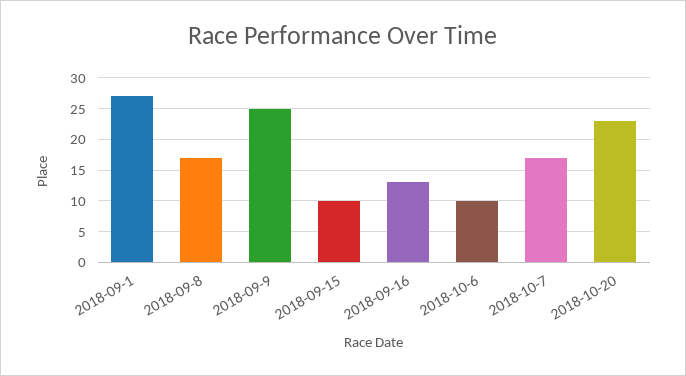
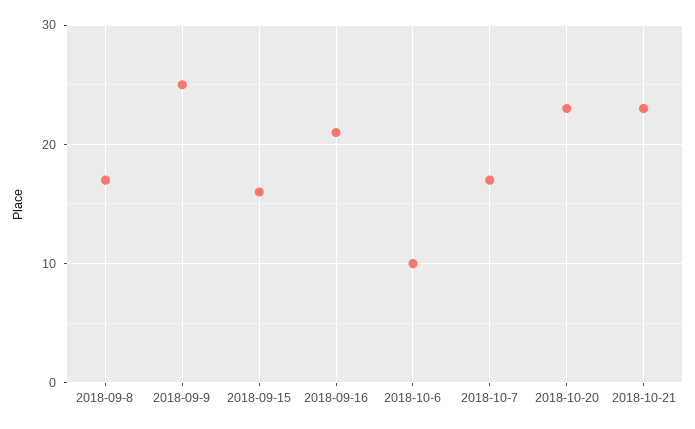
2018-09-1: 27 -> none
2018-09-15: 10 -> 16
2018-09-16: 13 -> 21
2018-10-21: none -> 23

